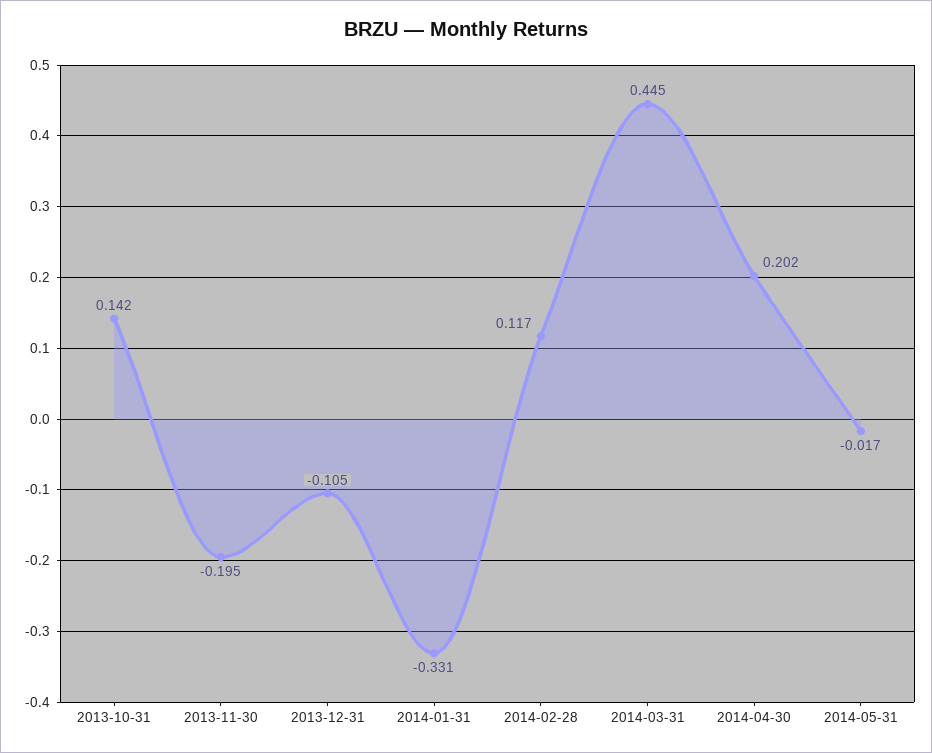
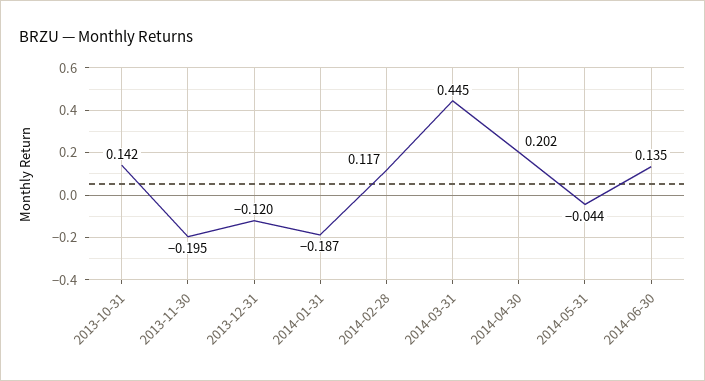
2013-12-31: -0.105 -> -0.12
2014-01-31: -0.331 -> -0.187
2014-05-31: -0.017 -> -0.044
2014-06-30: none -> 0.135

